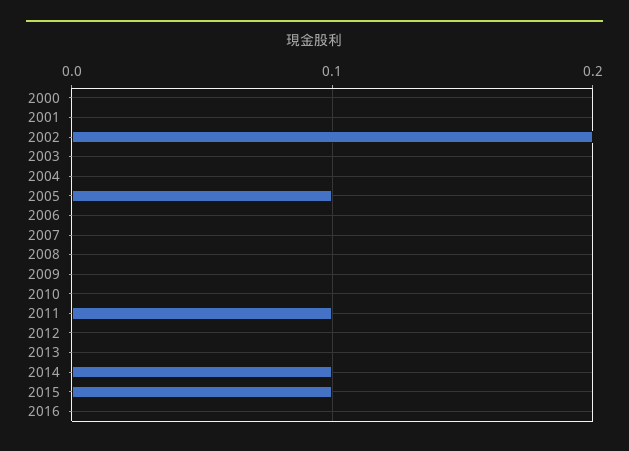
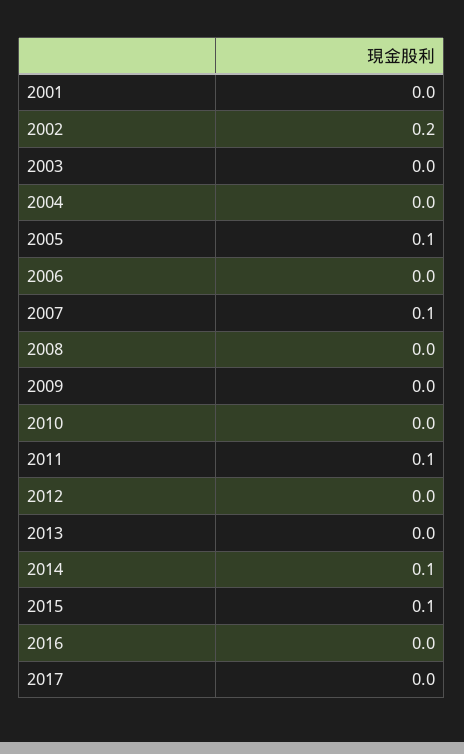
2000: 0 -> none
2007: 0 -> 0.1
2017: none -> 0

